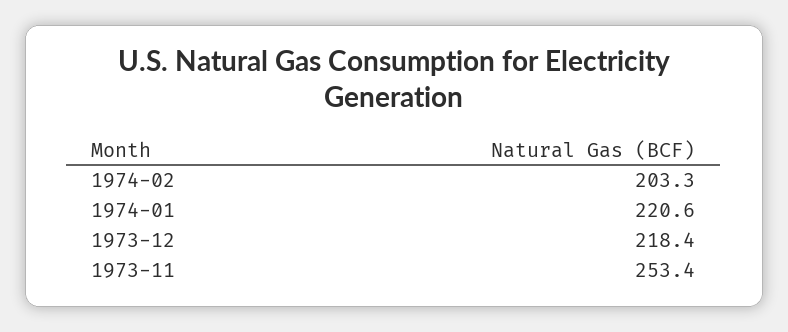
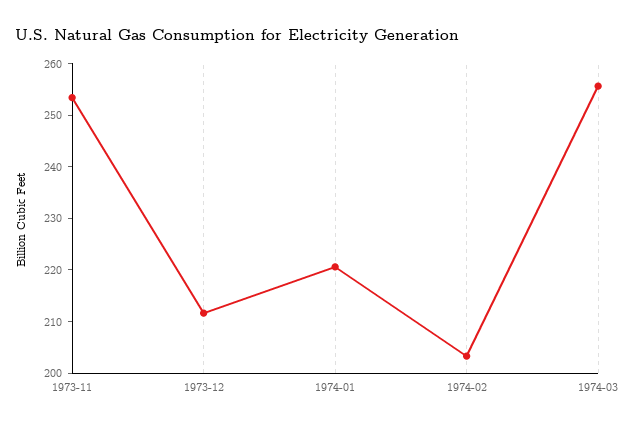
1973-12: 218.4 -> 212
1974-03: none -> 256

